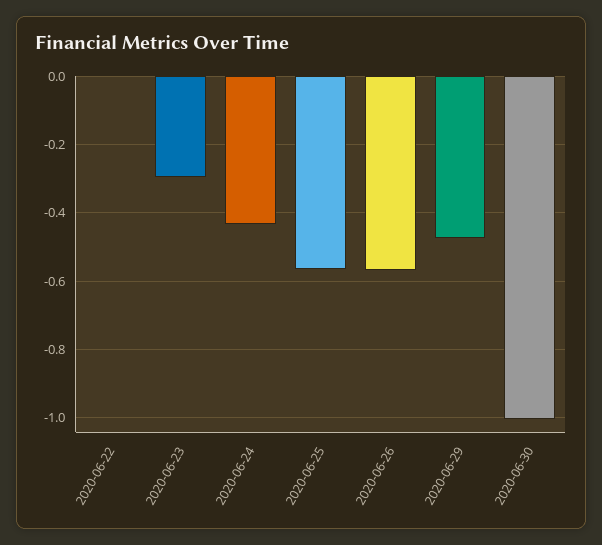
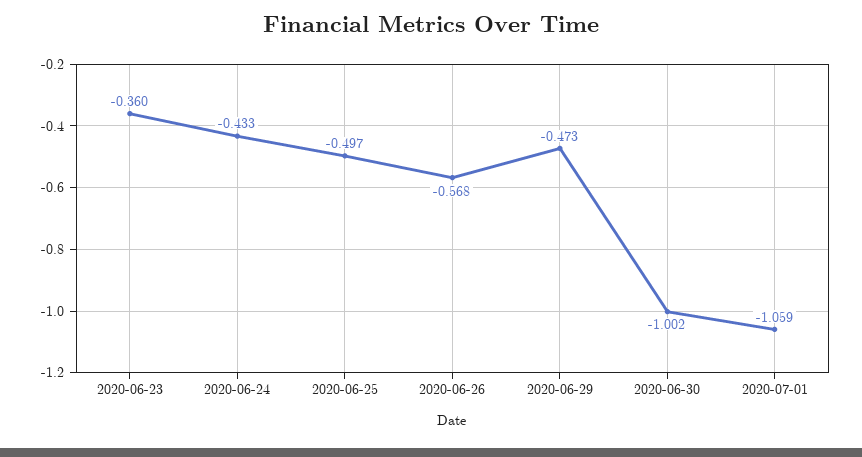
2020-06-22: 0 -> none
2020-06-23: -0.3 -> -0.36
2020-06-25: -0.56 -> -0.497
2020-07-01: none -> -1.059

